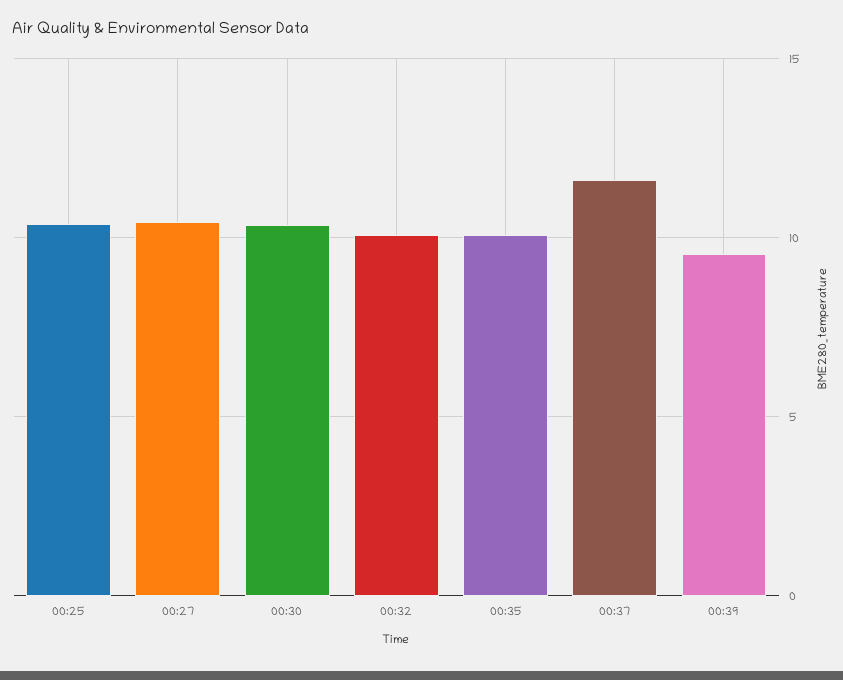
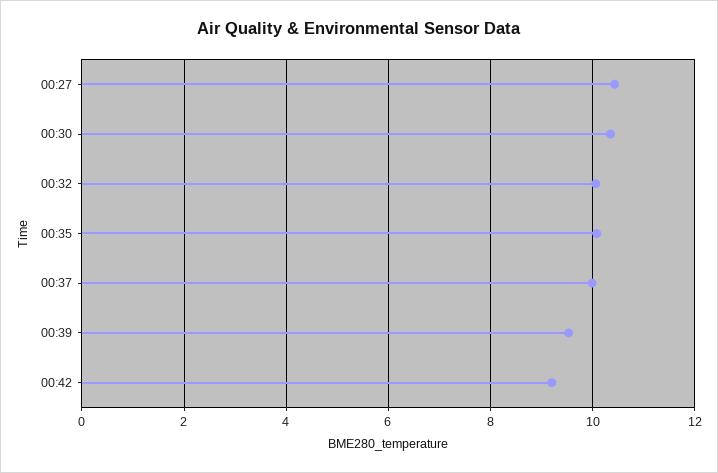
00:25: 10.5 -> none
00:37: 11.5 -> 10
00:42: none -> 9.2

